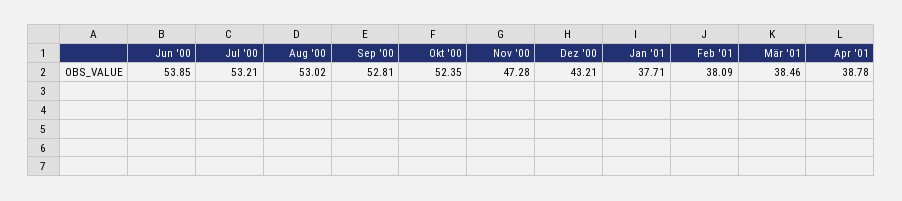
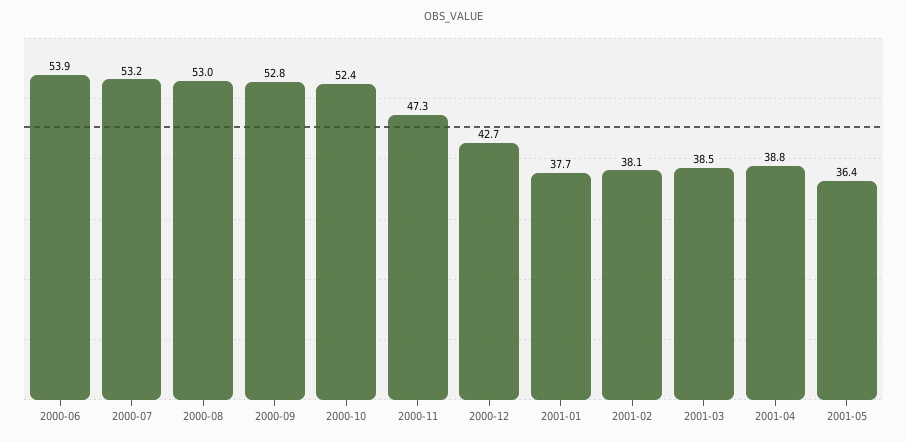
Dez '00: 43.21 -> 42.7
2001-05: none -> 36.4

